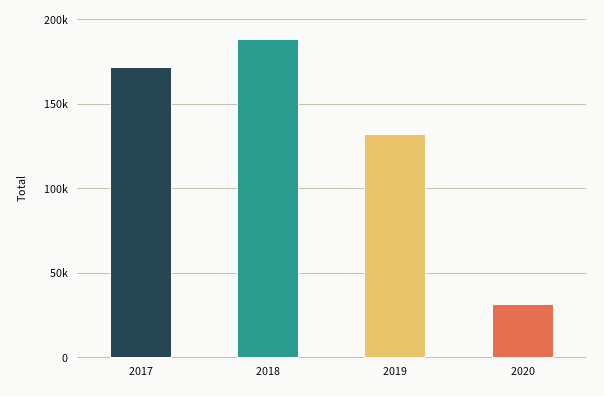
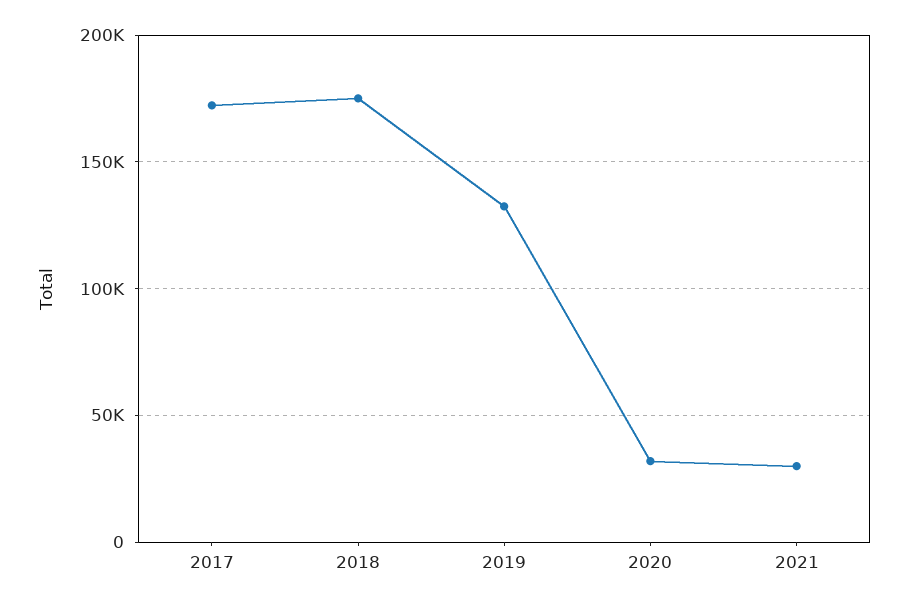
2018: 190000 -> 175000
2021: none -> 30000

